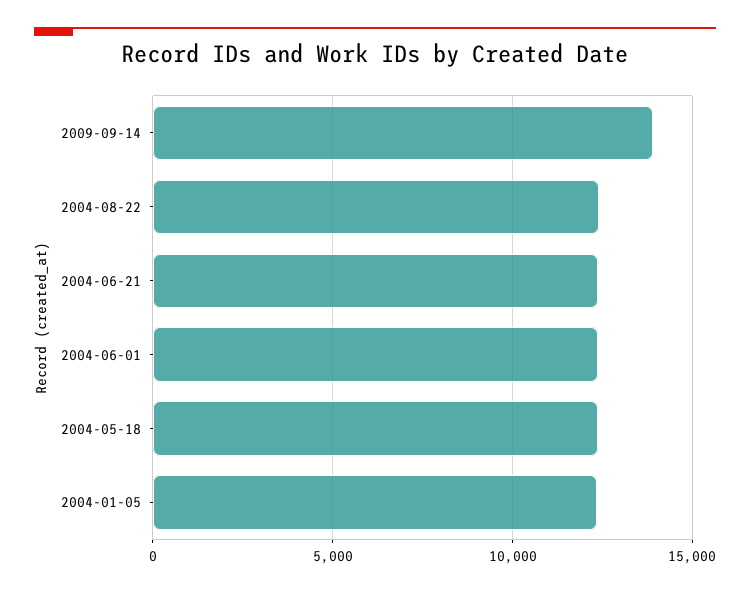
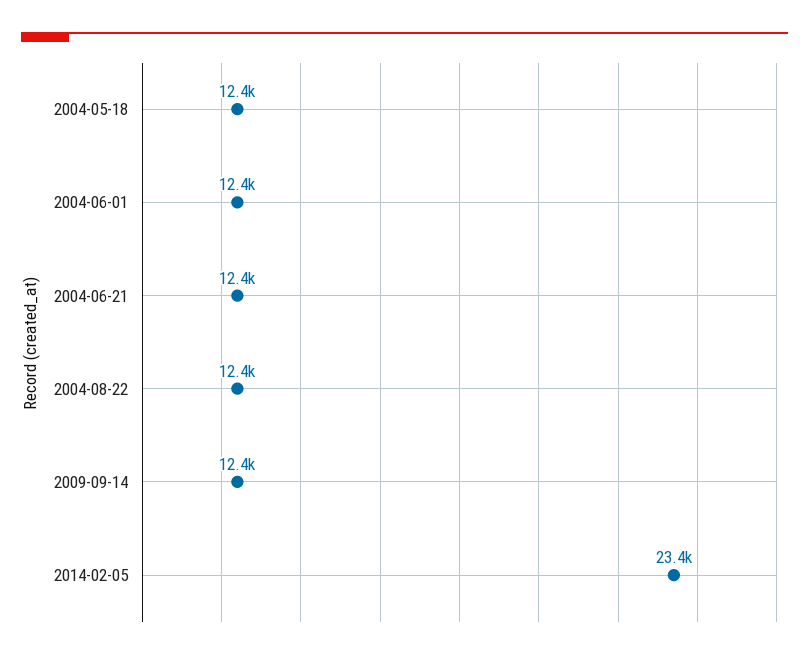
2009-09-14: 14000 -> 12400
2004-01-05: 12500 -> none
2014-02-05: none -> 23400

